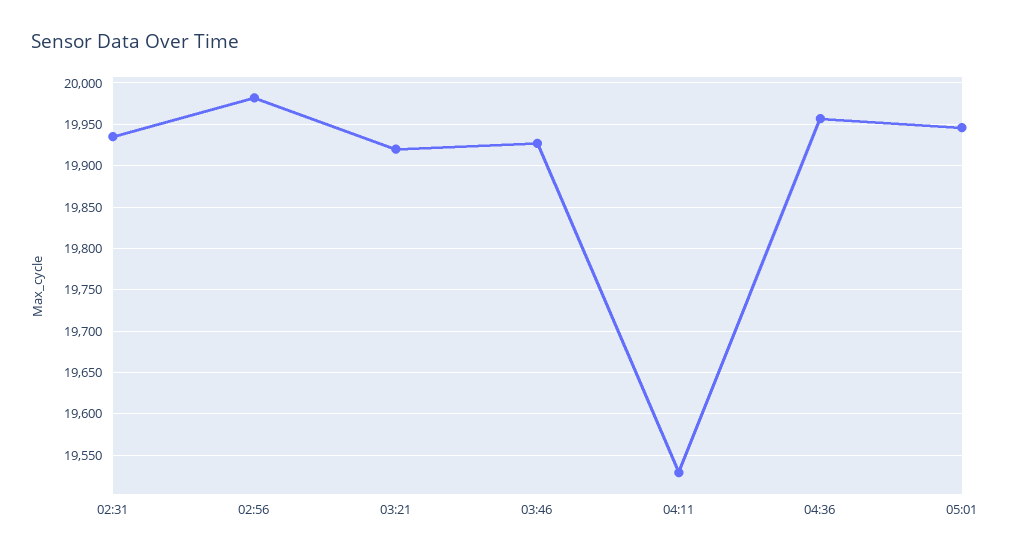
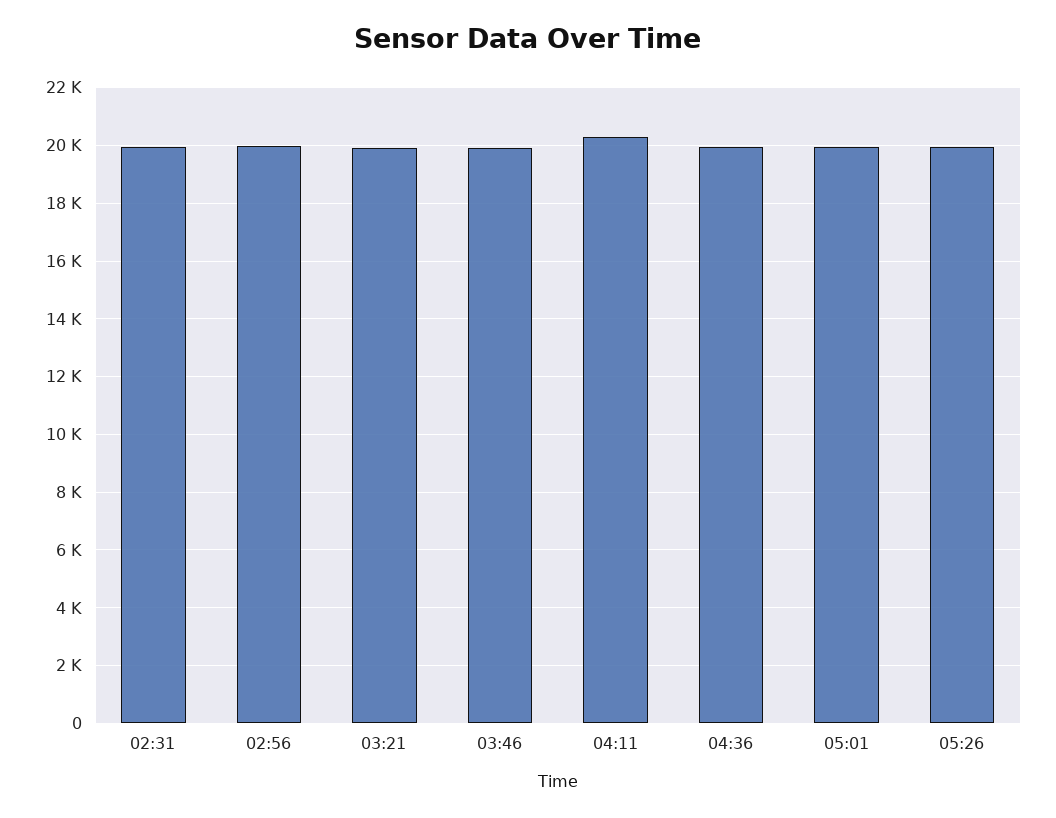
04:11: 19530 -> 20250
05:26: none -> 20000

